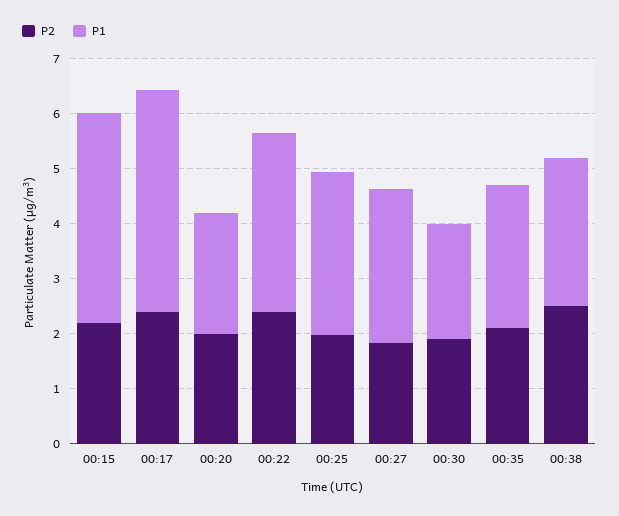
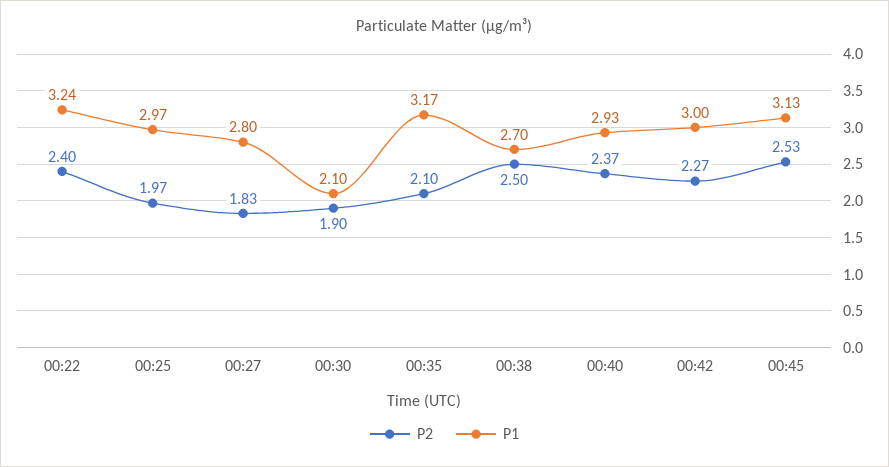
P2, 00:15: 2.2 -> none
P1, 00:15: 3.8 -> none
P2, 00:17: 2.4 -> none
P1, 00:17: 4 -> none
P2, 00:20: 2 -> none
P1, 00:20: 2.2 -> none
P1, 00:35: 2.6 -> 3.17
P2, 00:40: none -> 2.37
P1, 00:40: none -> 2.93
P2, 00:42: none -> 2.27
P1, 00:42: none -> 3
P2, 00:45: none -> 2.53
P1, 00:45: none -> 3.13

